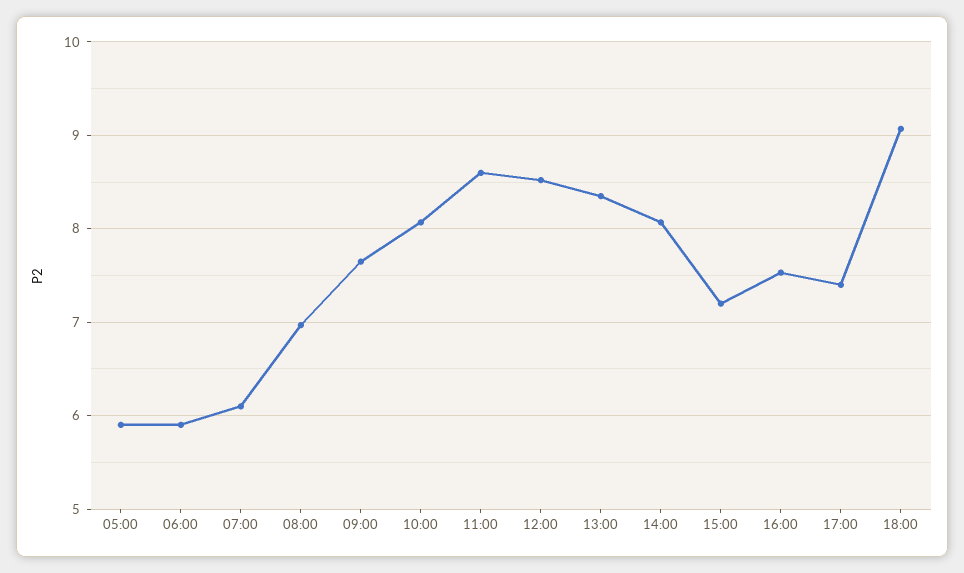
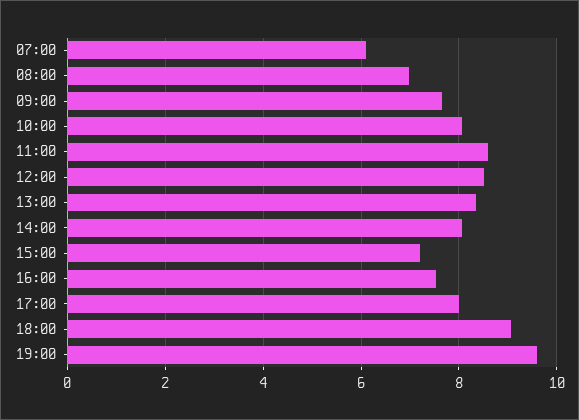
05:00: 5.9 -> none
06:00: 5.9 -> none
17:00: 7.4 -> 8
19:00: none -> 9.6

